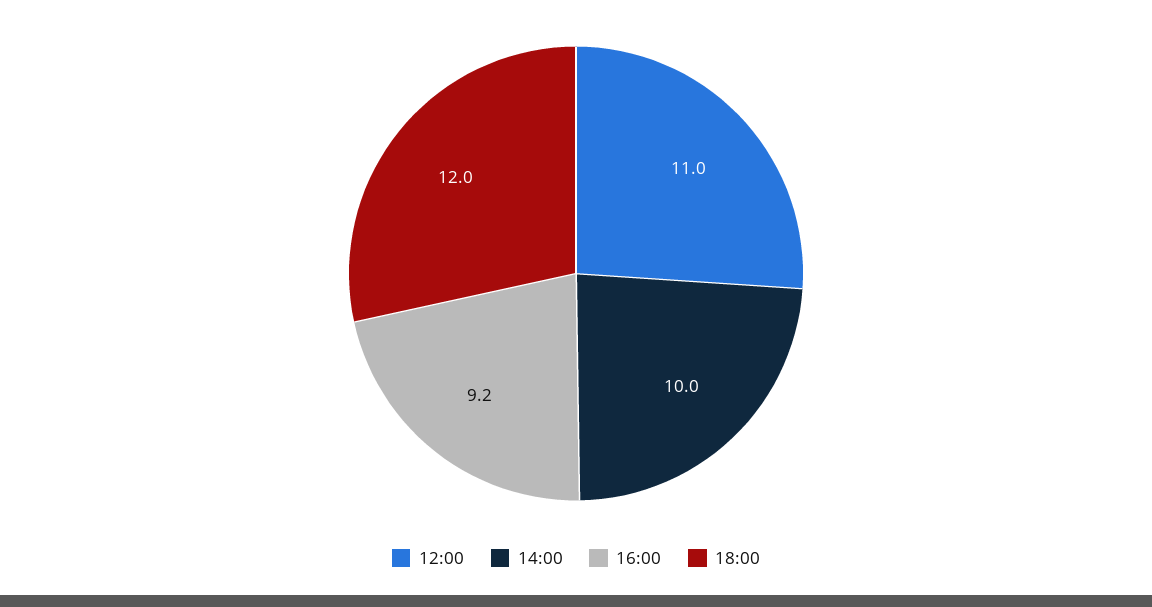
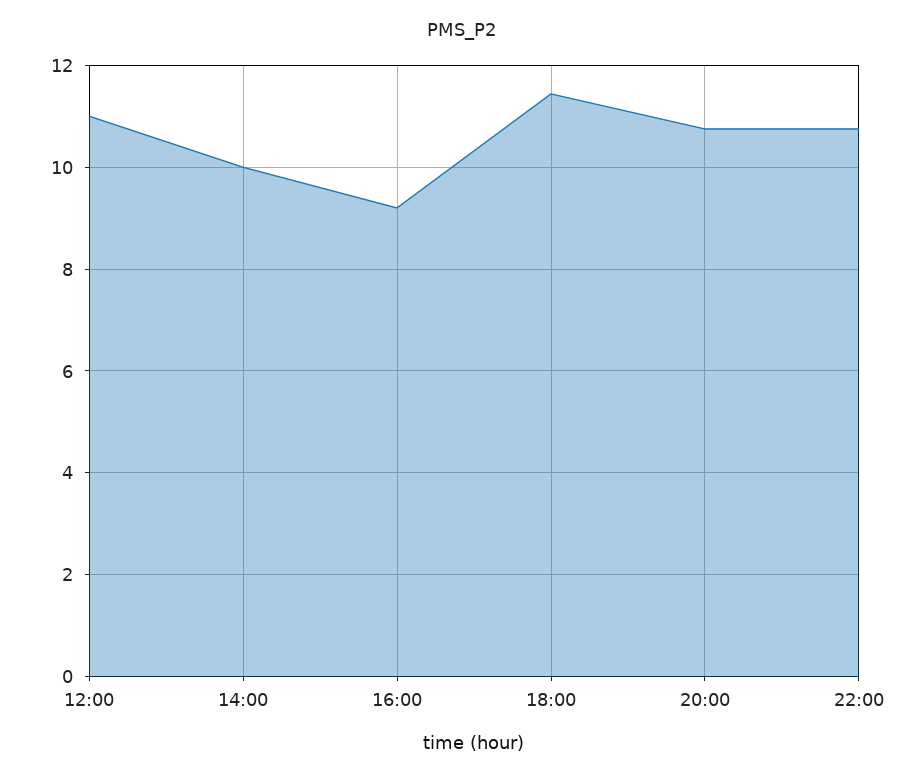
18:00: 12 -> 11.4
20:00: none -> 10.8
22:00: none -> 10.8

